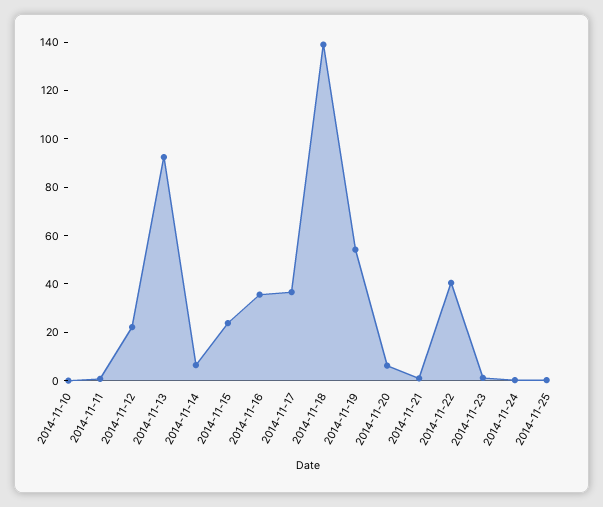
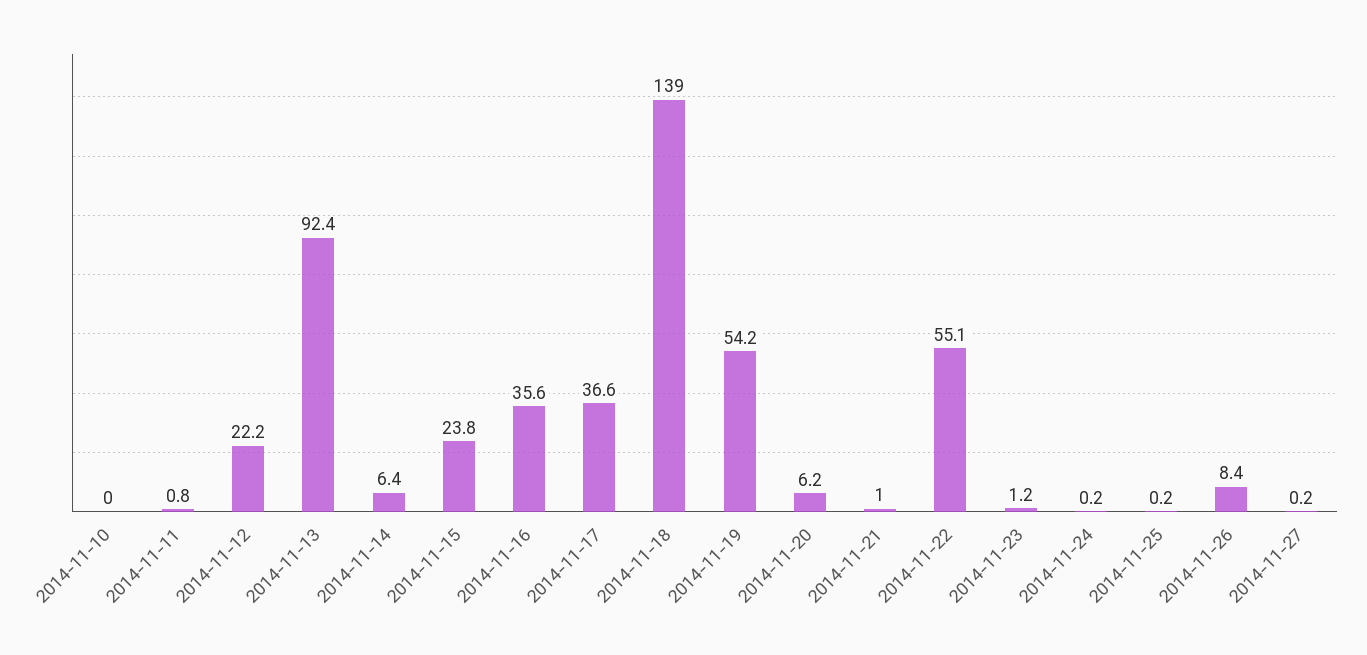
2014-11-22: 40 -> 55.1
2014-11-26: none -> 8.4
2014-11-27: none -> 0.2

